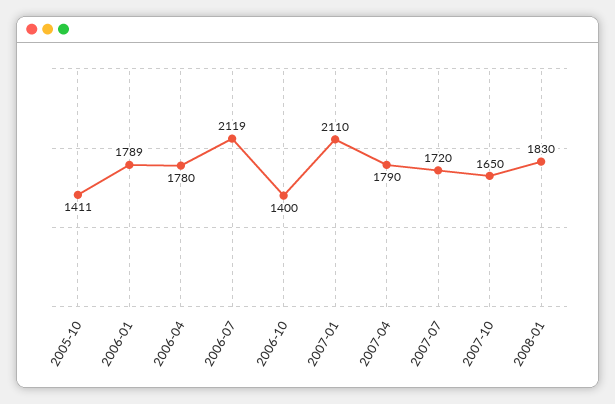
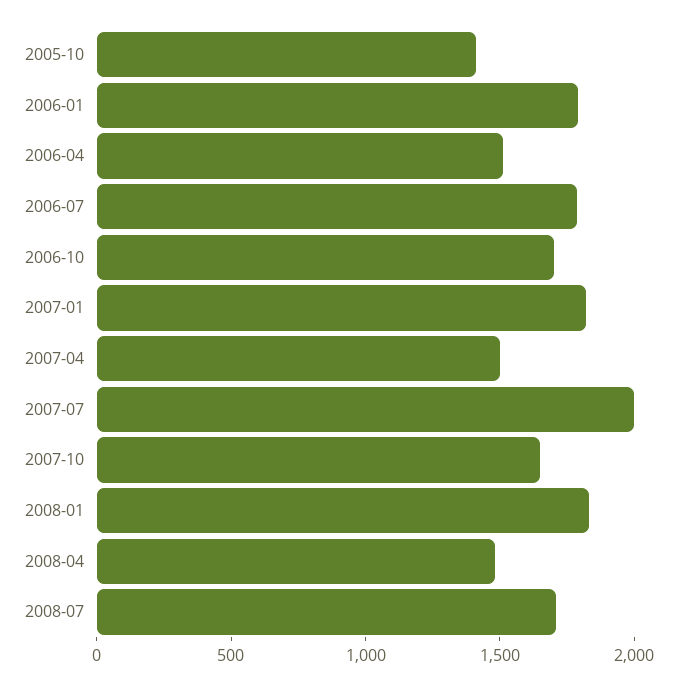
2006-04: 1780 -> 1500
2006-07: 2119 -> 1800
2006-10: 1400 -> 1700
2007-01: 2110 -> 1800
2007-04: 1790 -> 1500
2007-07: 1720 -> 2000
2008-04: none -> 1500
2008-07: none -> 1700

